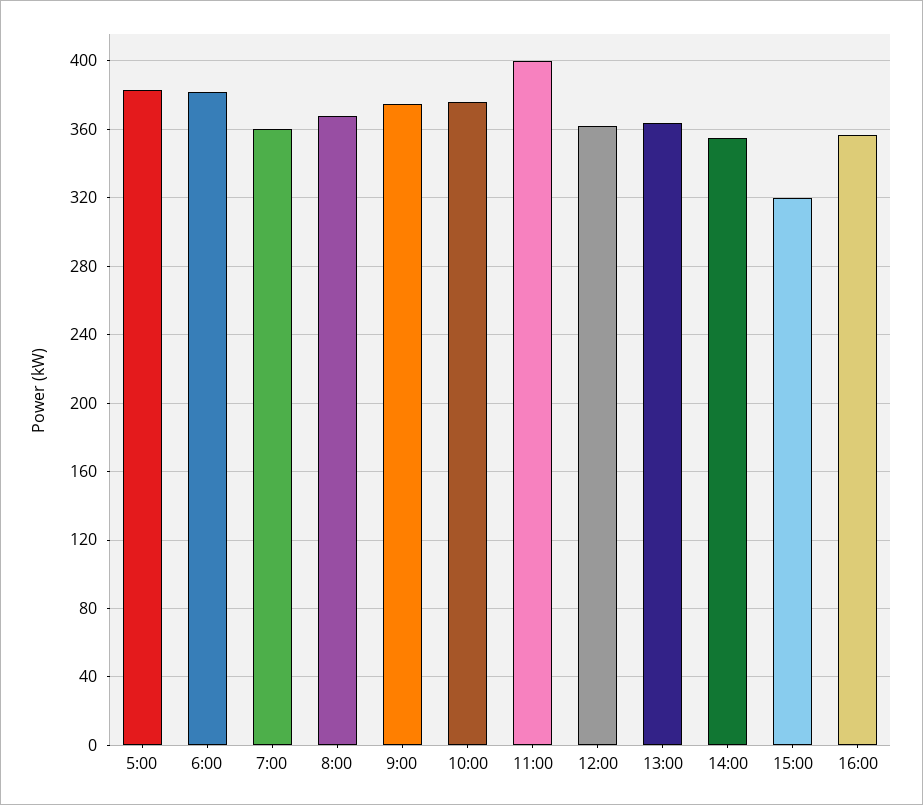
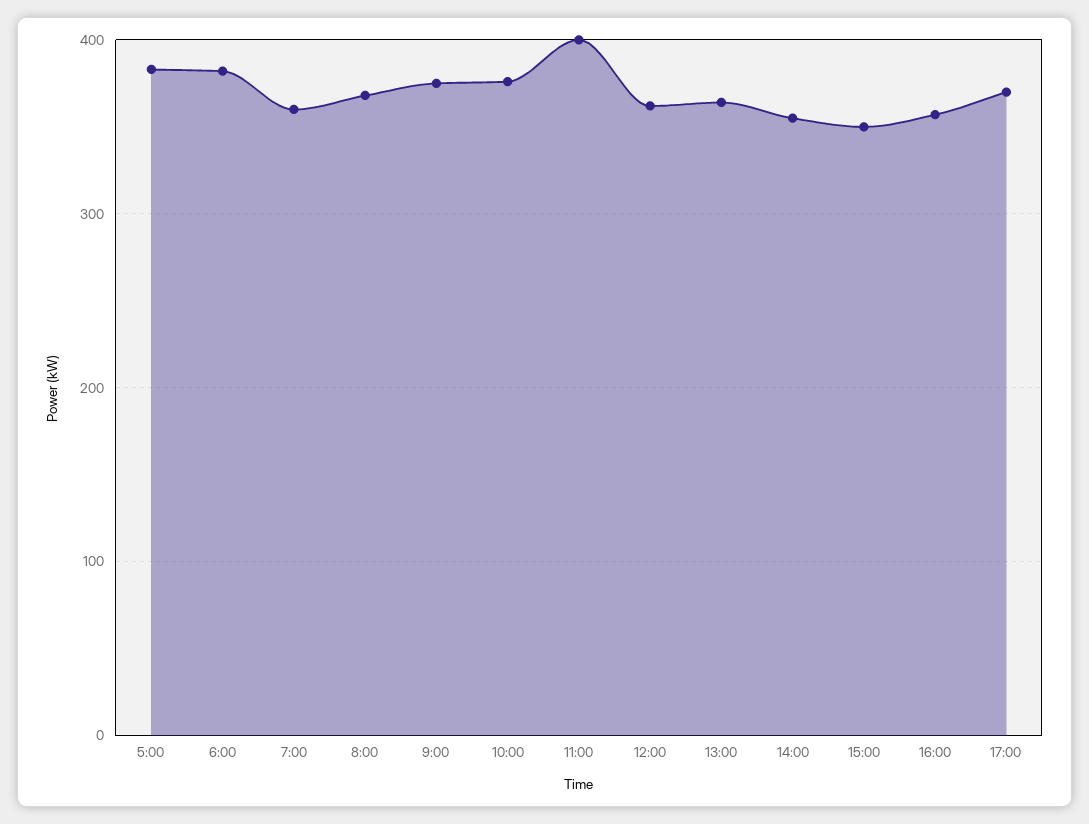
15:00: 320 -> 350
17:00: none -> 370

